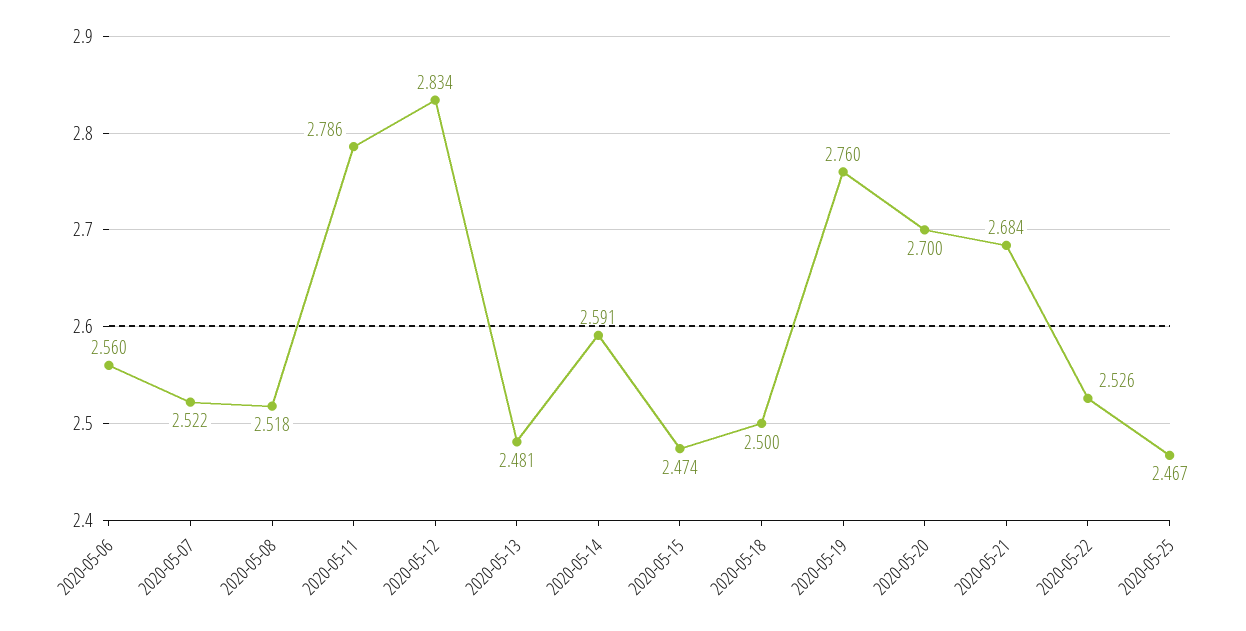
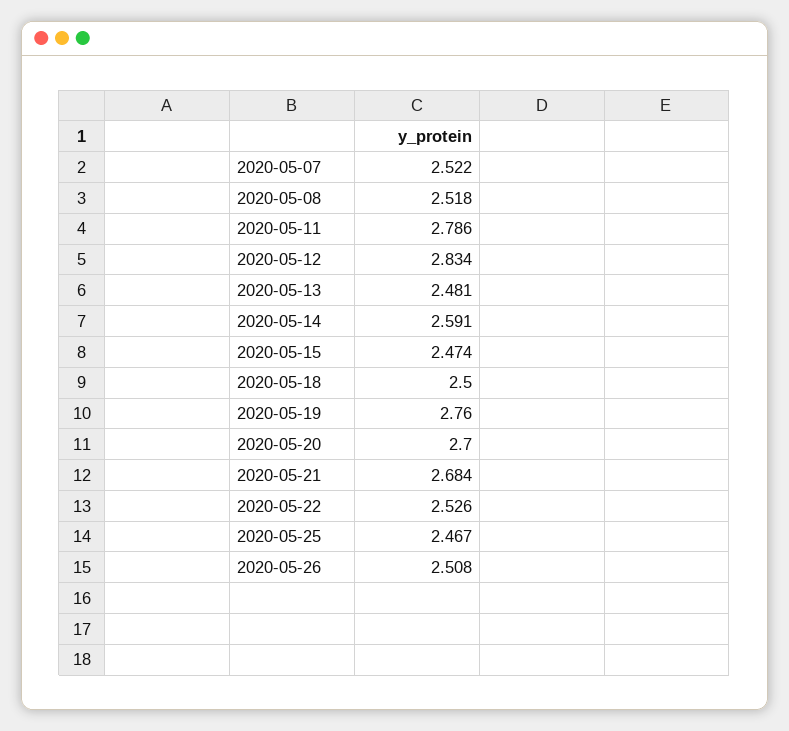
2020-05-06: 2.56 -> none
2020-05-26: none -> 2.508

